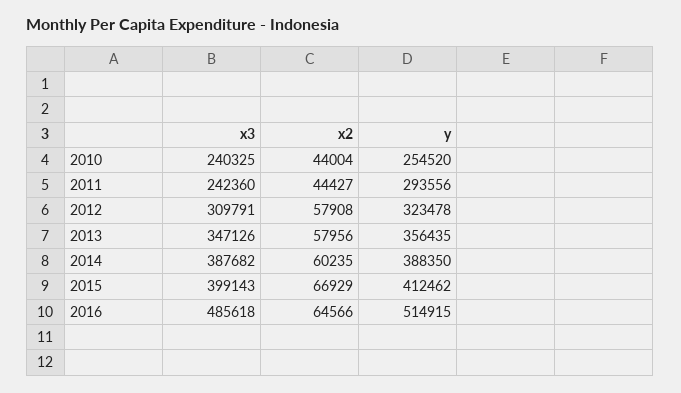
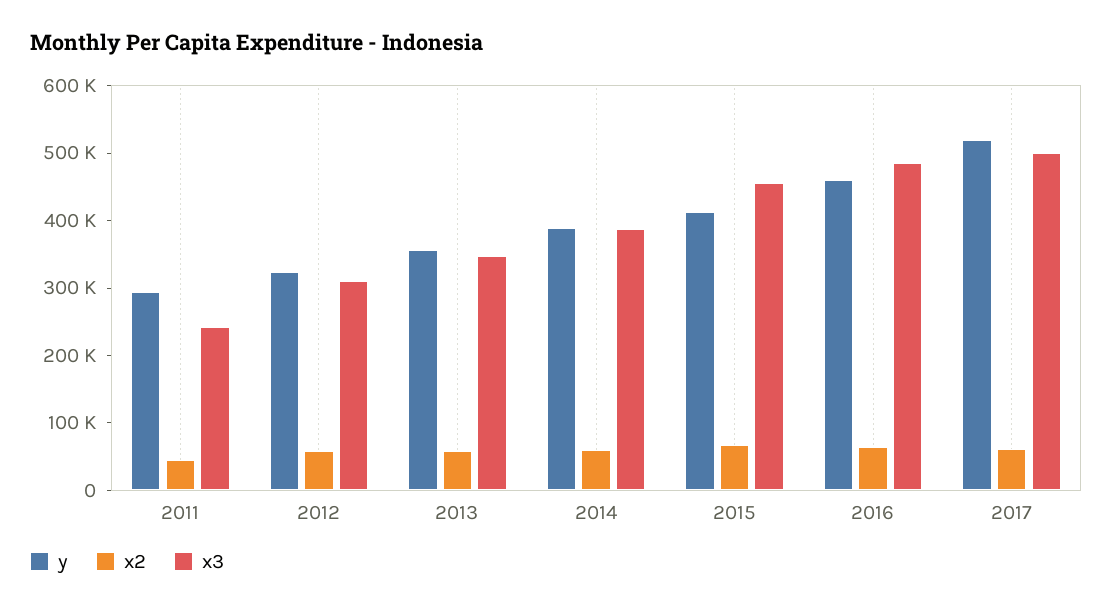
x3, 2010: 240325 -> none
x2, 2010: 44004 -> none
y, 2010: 254520 -> none
x3, 2015: 399143 -> 460000
y, 2016: 514915 -> 460000
y, 2017: none -> 520000
x2, 2017: none -> 60000
x3, 2017: none -> 500000

